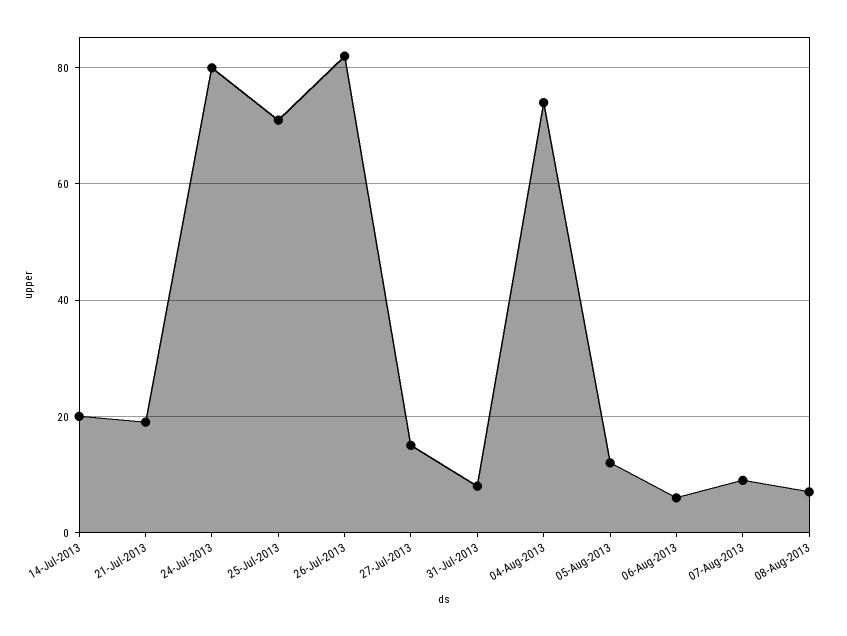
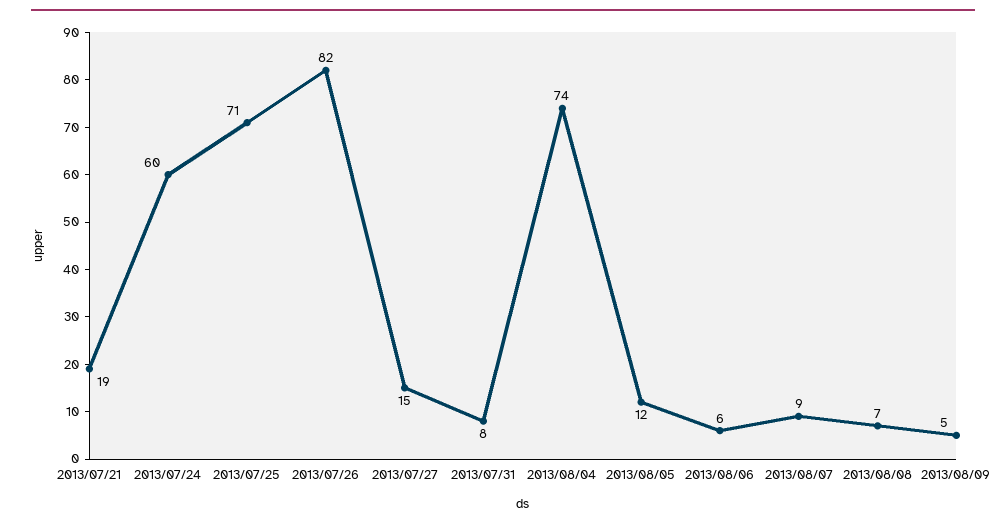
14-Jul-2013: 20 -> none
24-Jul-2013: 80 -> 60
2013/08/09: none -> 5

